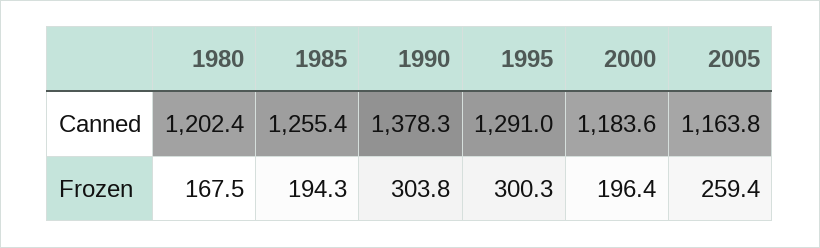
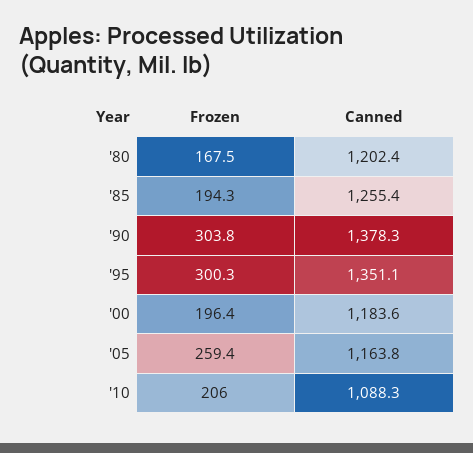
1995, Canned: 1291 -> 1351.1
'10, Frozen: none -> 206
'10, Canned: none -> 1088.3

